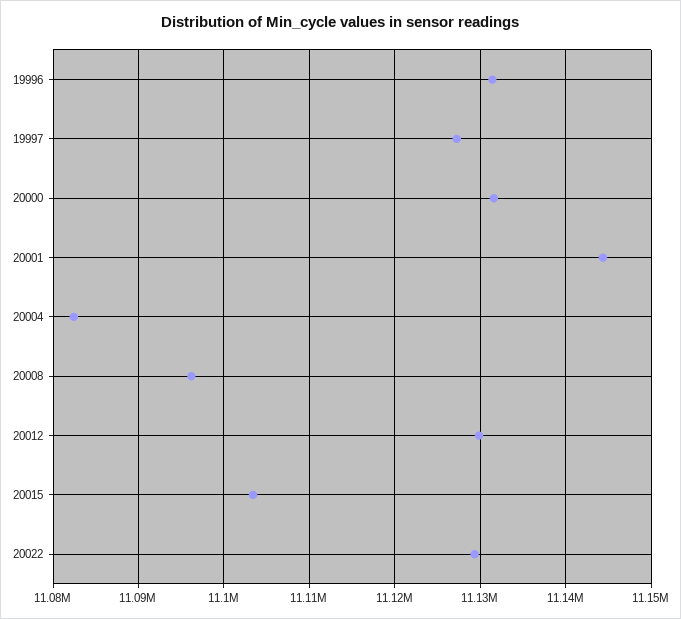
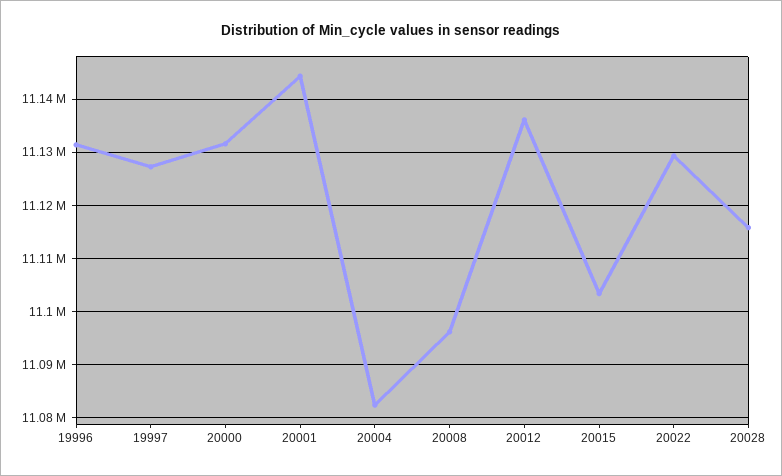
20012: 11130000 -> 11136000
20028: none -> 11116000

